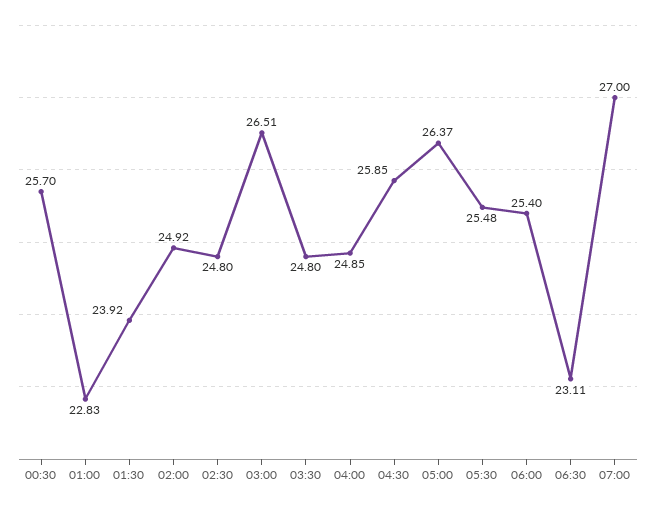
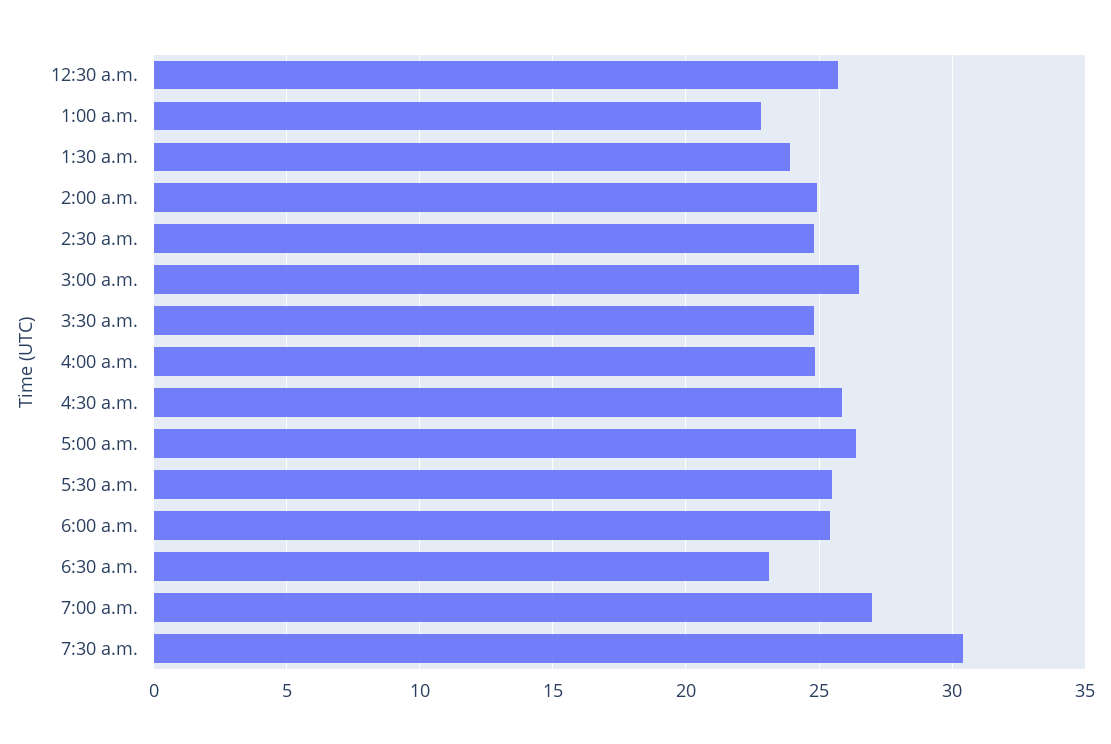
7:30 a.m.: none -> 30.5

